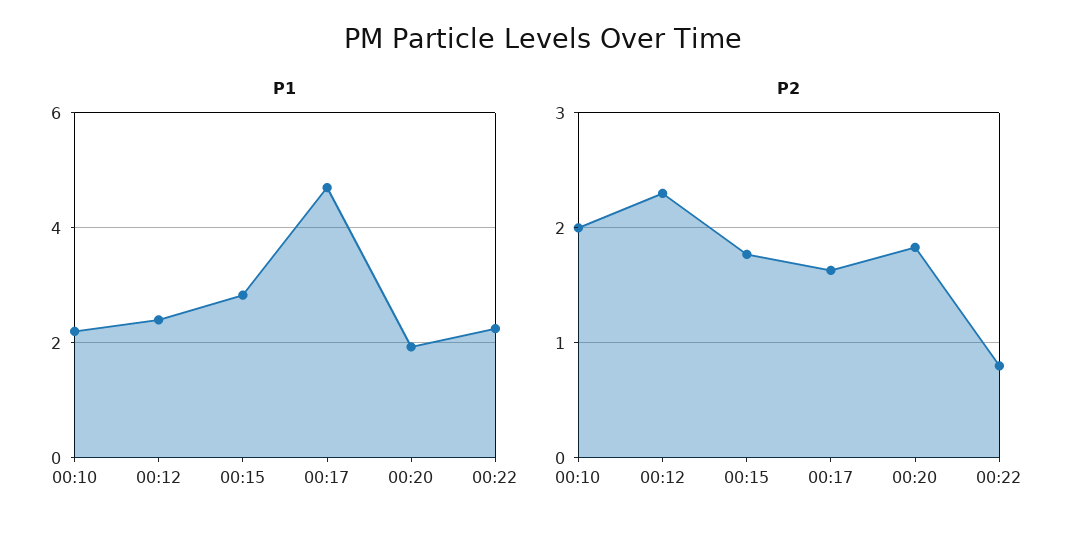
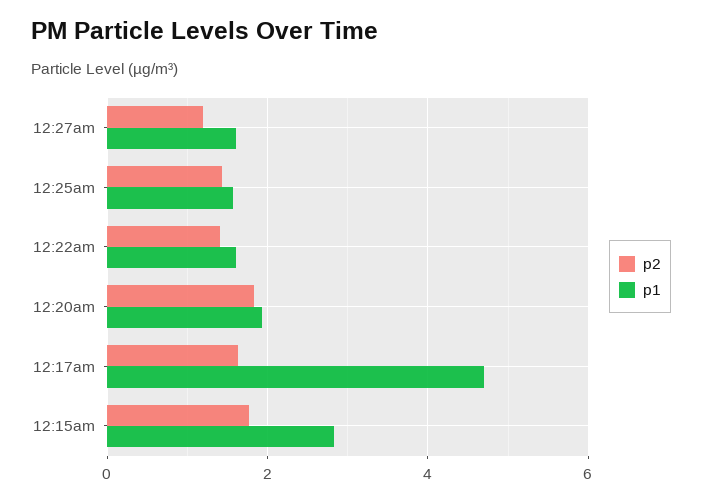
P1, 00:10: 2.2 -> none
P1, 00:12: 2.4 -> none
P1, 00:22: 2.2 -> 1.6
P2, 00:10: 2 -> none
P2, 00:12: 2.3 -> none
P2, 00:22: 0.8 -> 1.4
P2, 12:27am: none -> 1.2
P1, 12:27am: none -> 1.6
P2, 12:25am: none -> 1.4
P1, 12:25am: none -> 1.6

